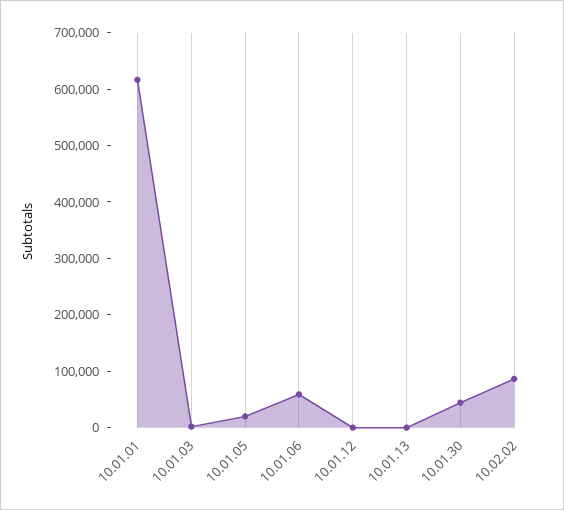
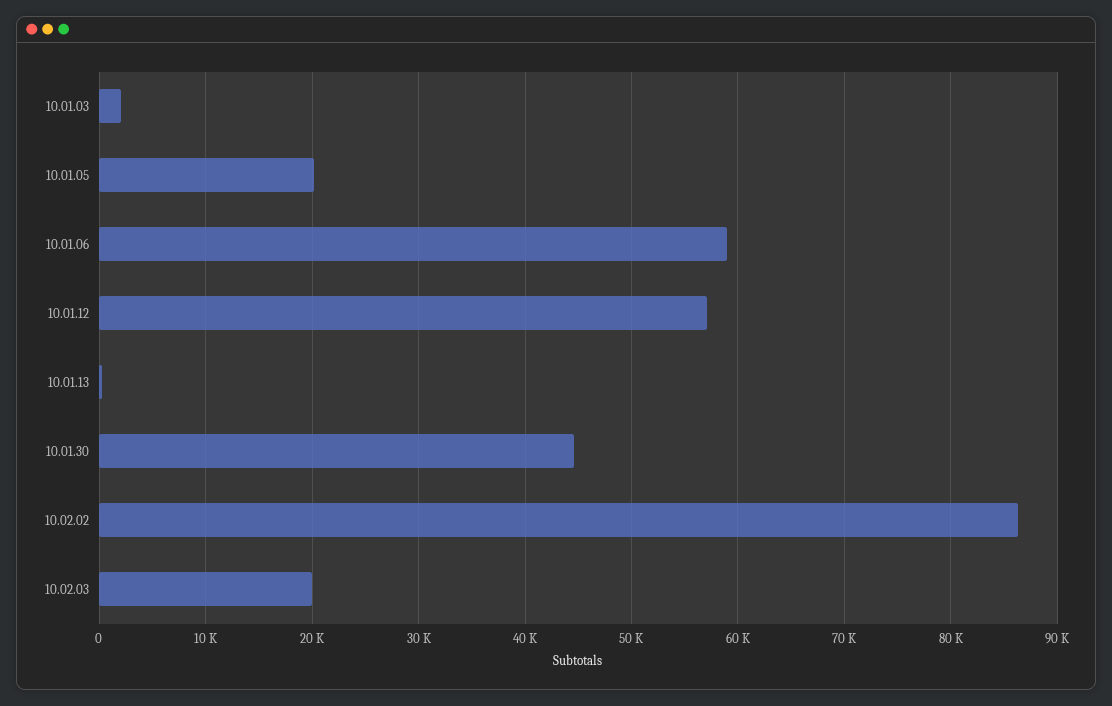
10.01.01: 620000 -> none
10.01.12: 0 -> 57000
10.02.03: none -> 20000

